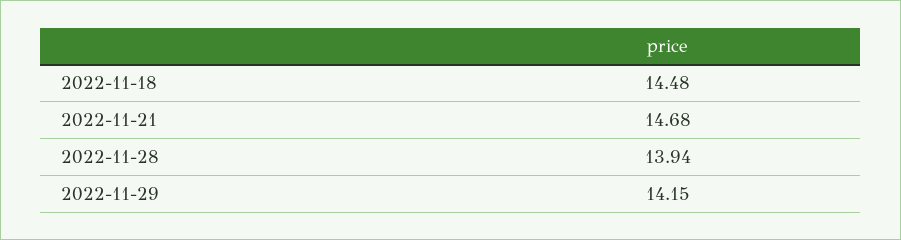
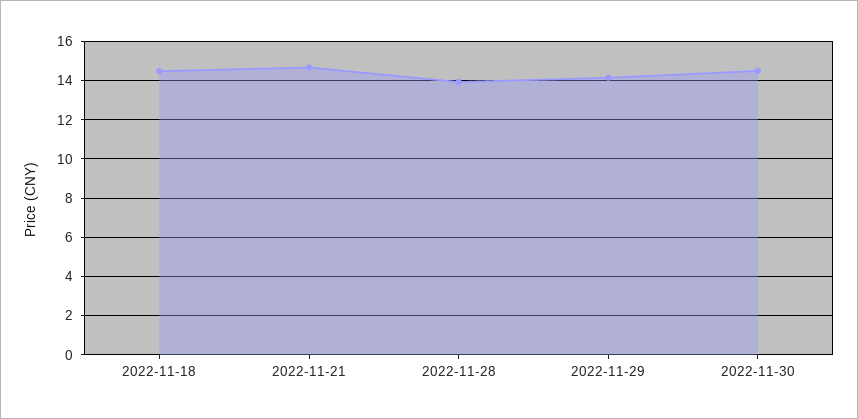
2022-11-30: none -> 14.5

